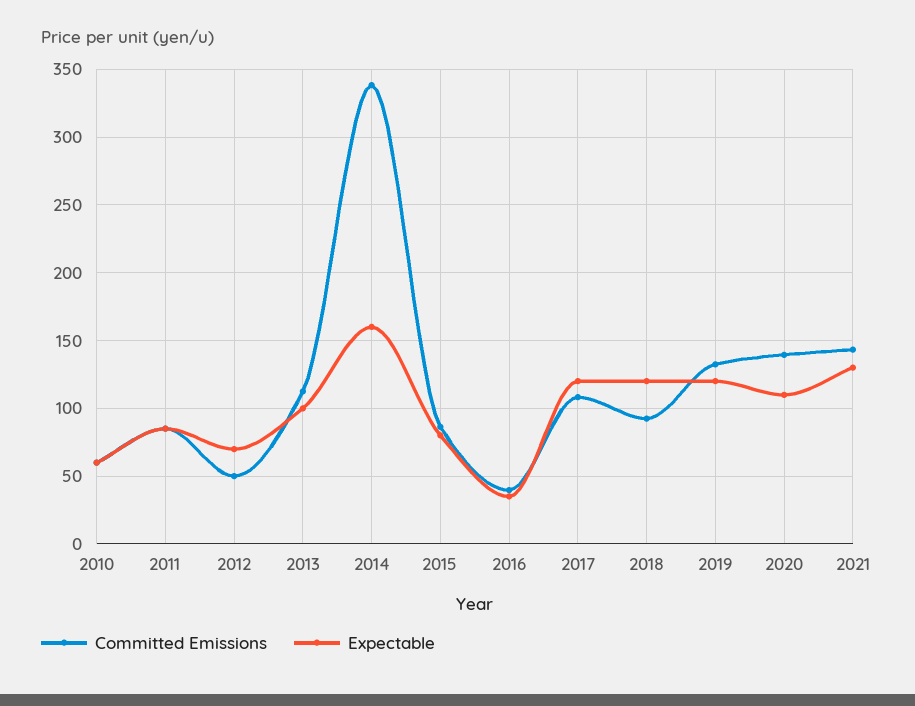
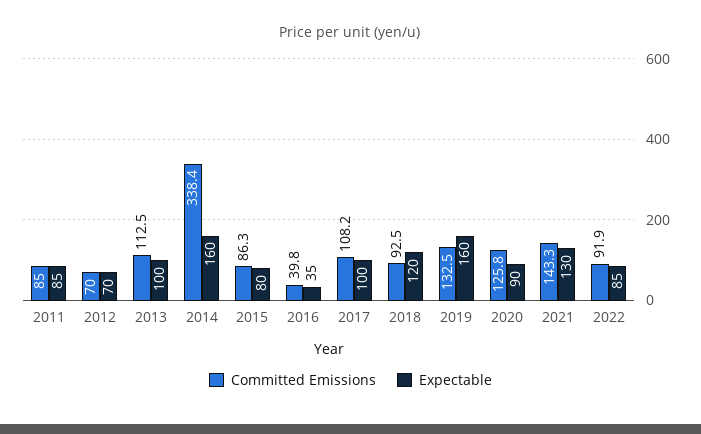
Committed Emissions, 2010: 60 -> none
Expectable, 2010: 60 -> none
Committed Emissions, 2012: 50 -> 70
Expectable, 2017: 120 -> 100
Expectable, 2019: 120 -> 160
Committed Emissions, 2020: 140 -> 125.8
Expectable, 2020: 110 -> 90
Committed Emissions, 2022: none -> 91.9
Expectable, 2022: none -> 85

